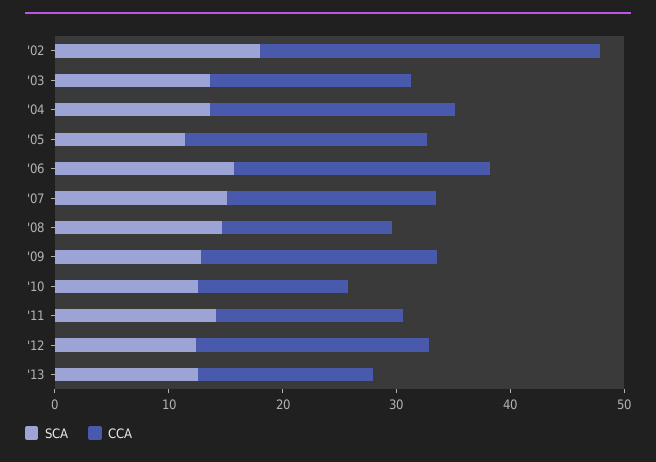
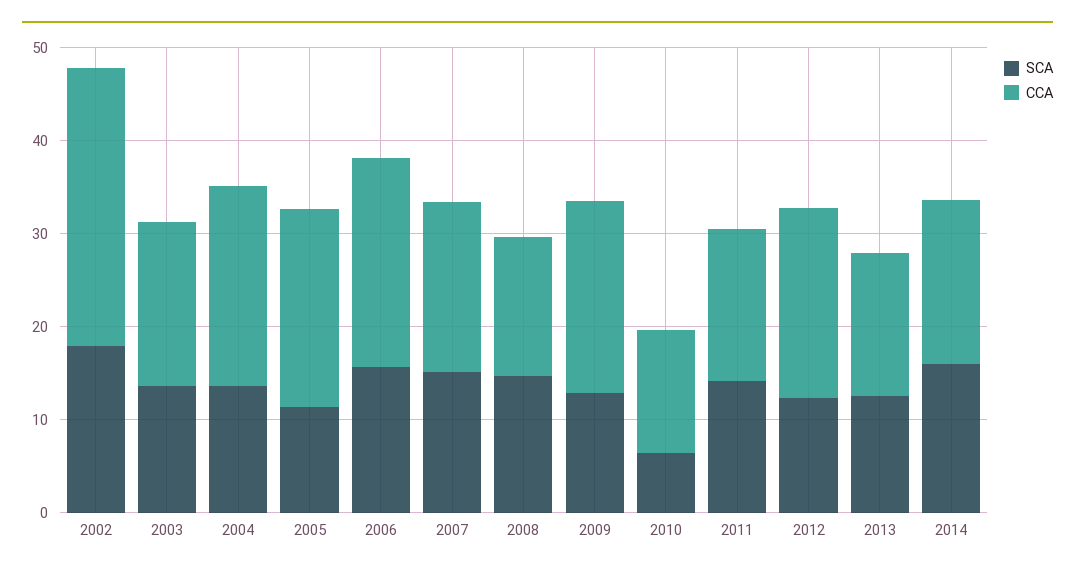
SCA, '10: 12 -> 6
SCA, 2014: none -> 16
CCA, 2014: none -> 18

